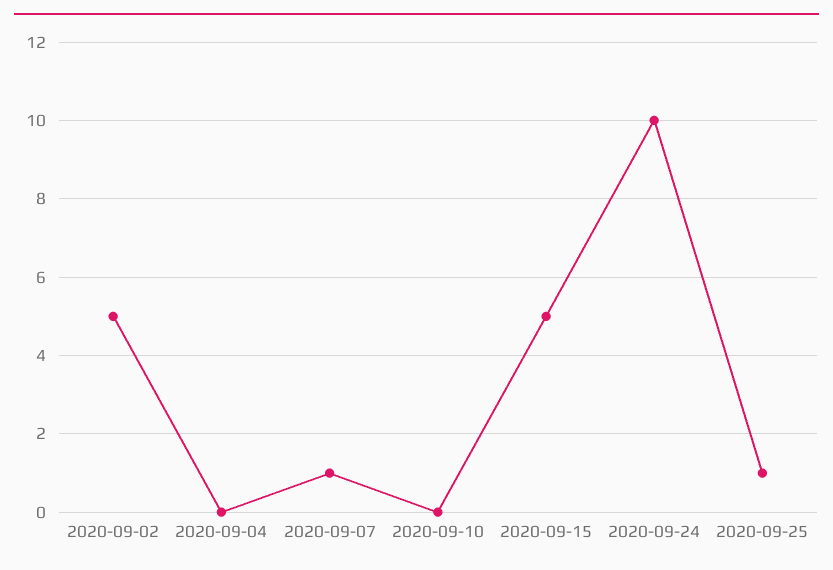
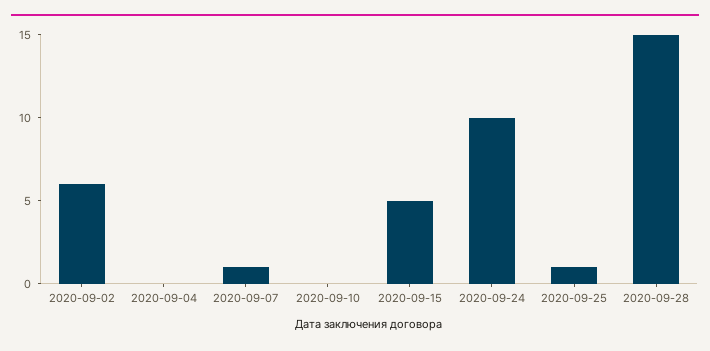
2020-09-02: 5 -> 6
2020-09-28: none -> 15

